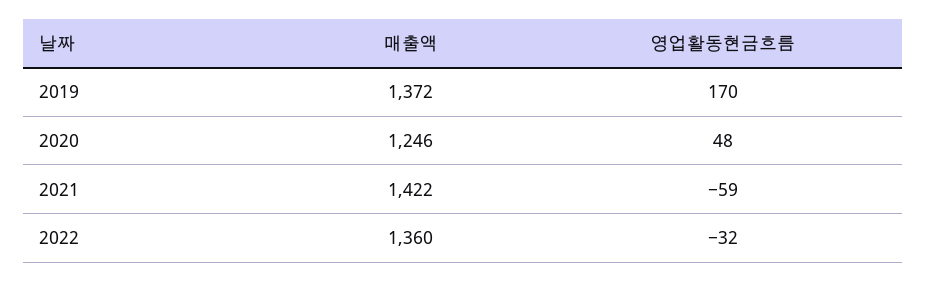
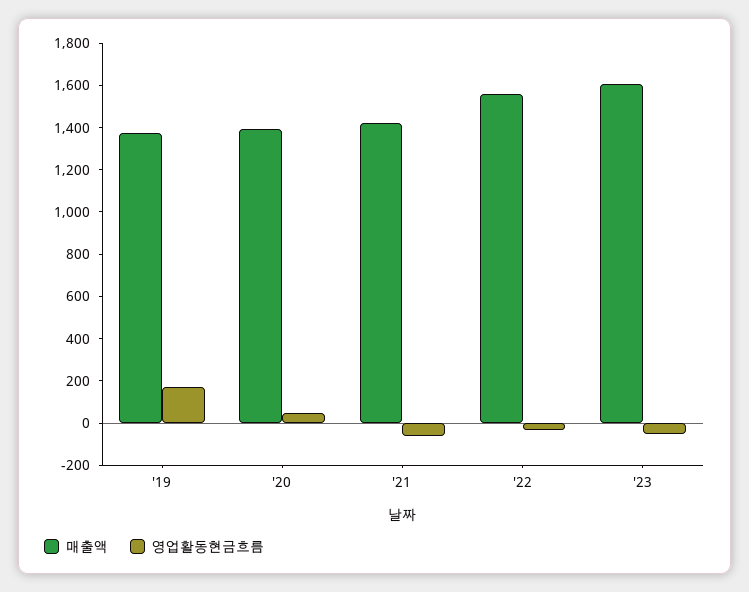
매출액, 2020: 1246 -> 1400
매출액, 2022: 1360 -> 1550
매출액, '23: none -> 1600
영업활동현금흐름, '23: none -> -50

